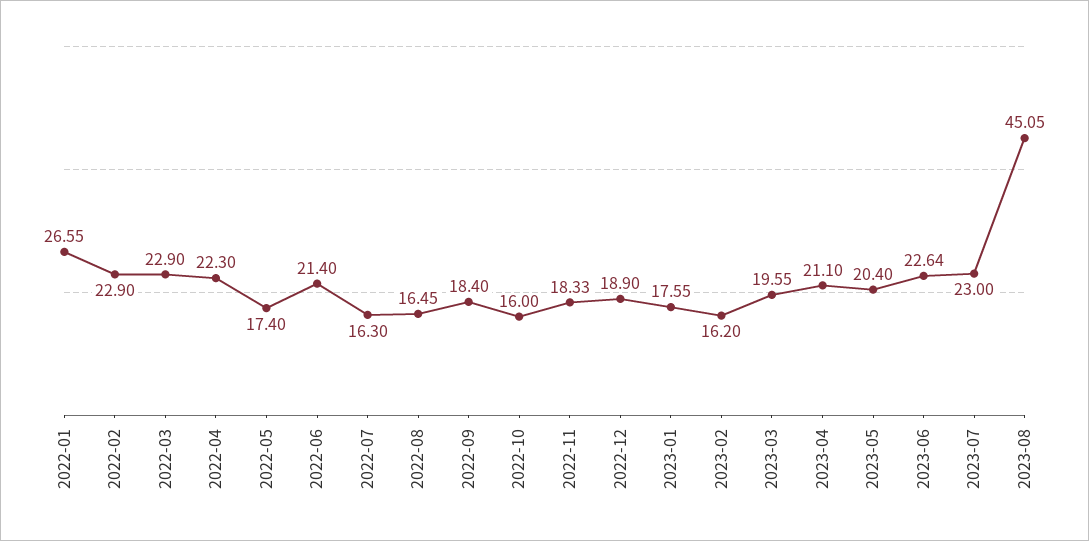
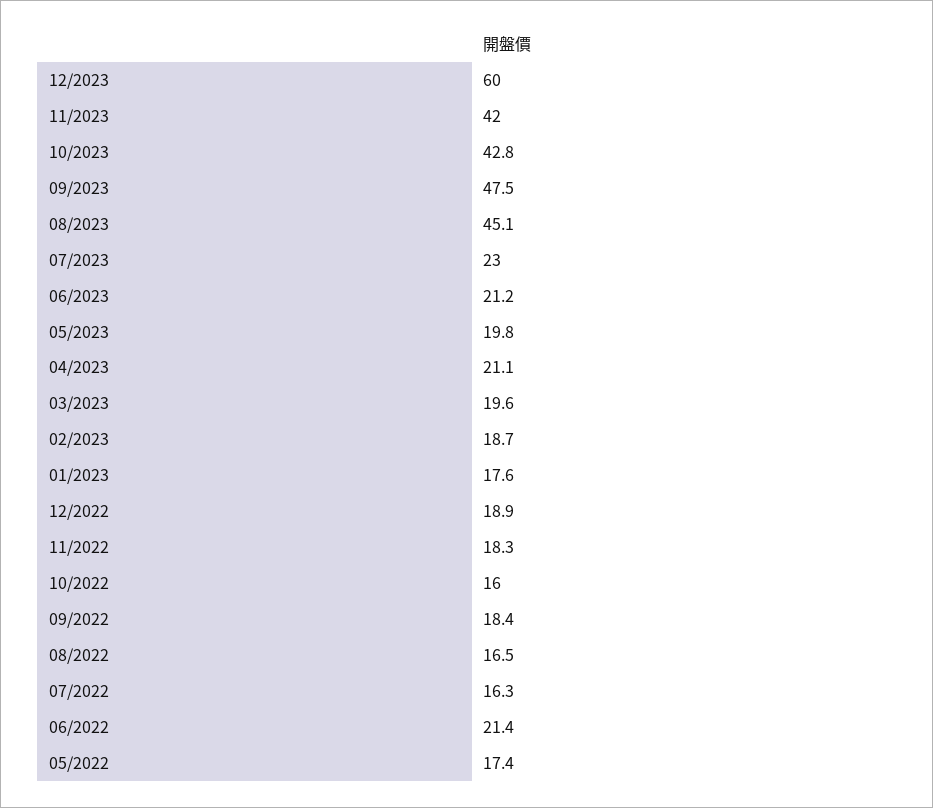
2022-01: 26.55 -> none
2022-02: 22.9 -> none
2022-03: 22.9 -> none
2022-04: 22.3 -> none
2023-02: 16.2 -> 18.7
2023-05: 20.4 -> 19.8
2023-06: 22.64 -> 21.2
12/2023: none -> 60
11/2023: none -> 42
10/2023: none -> 42.8
09/2023: none -> 47.5

